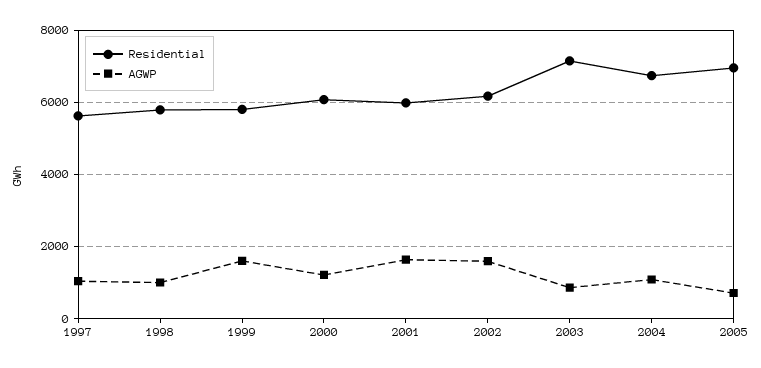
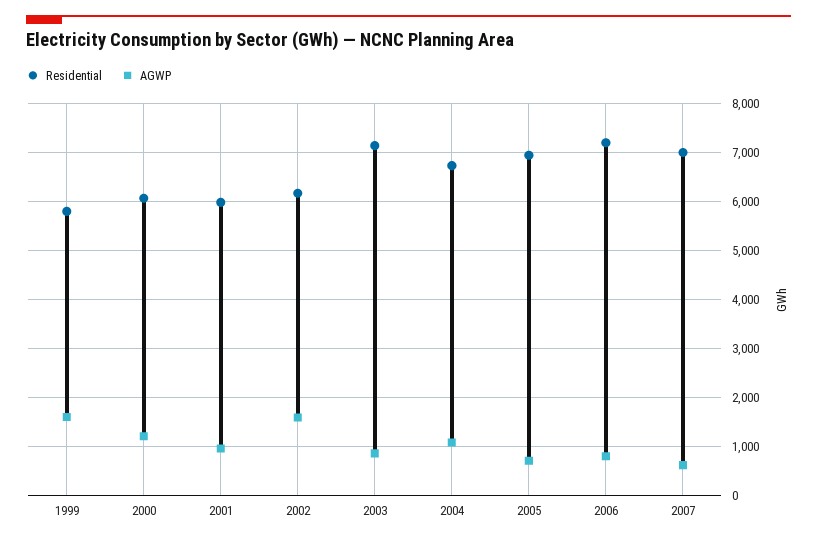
Residential, 1997: 5600 -> none
AGWP, 1997: 1000 -> none
Residential, 1998: 5800 -> none
AGWP, 1998: 1000 -> none
AGWP, 2001: 1600 -> 1000
Residential, 2006: none -> 7200
AGWP, 2006: none -> 800
Residential, 2007: none -> 7000
AGWP, 2007: none -> 600

